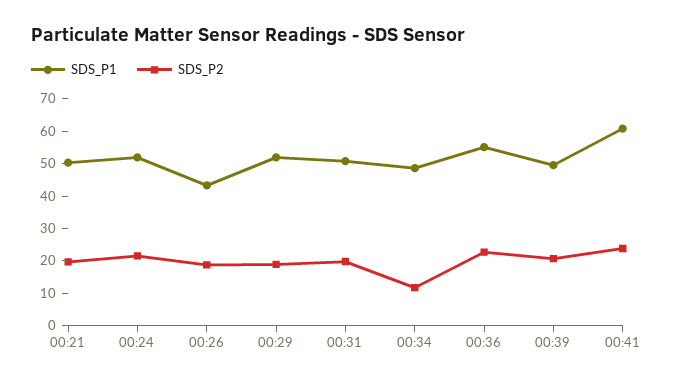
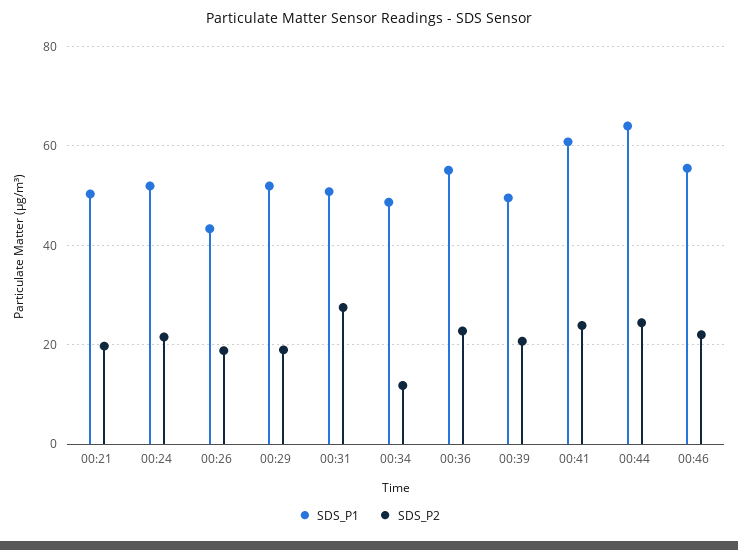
SDS_P2, 00:31: 20 -> 28
SDS_P1, 00:44: none -> 64
SDS_P2, 00:44: none -> 24
SDS_P1, 00:46: none -> 56
SDS_P2, 00:46: none -> 22

